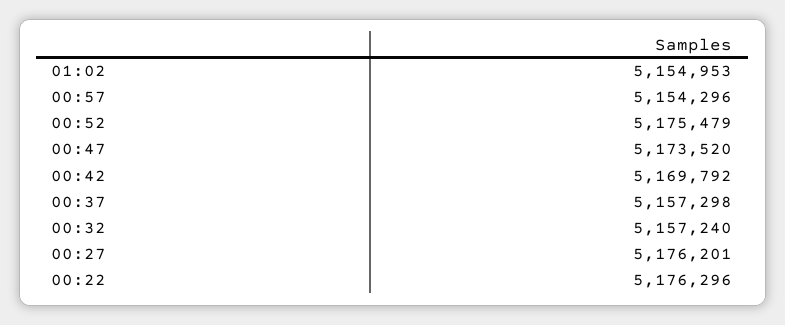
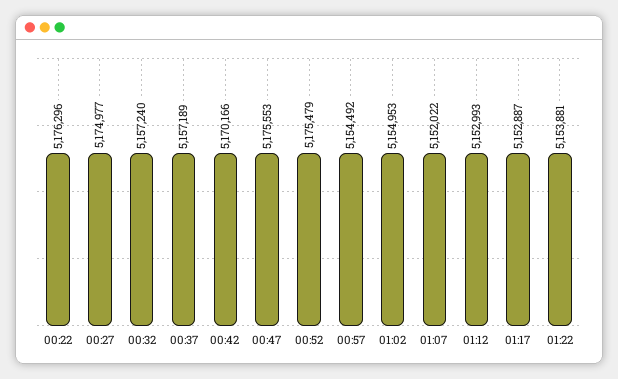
00:57: 5154296 -> 5154492
00:47: 5173520 -> 5175553
00:42: 5169792 -> 5170166
00:37: 5157298 -> 5157189
00:27: 5176201 -> 5174977
01:07: none -> 5152022
01:12: none -> 5152993
01:17: none -> 5152887
01:22: none -> 5153881

